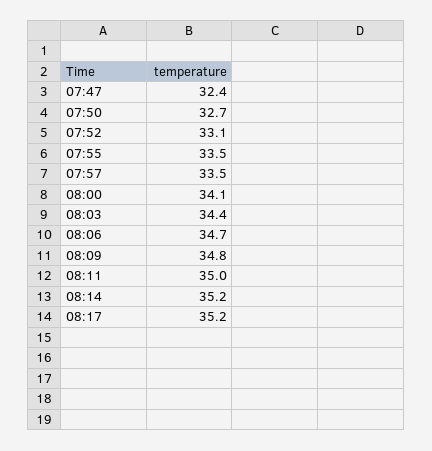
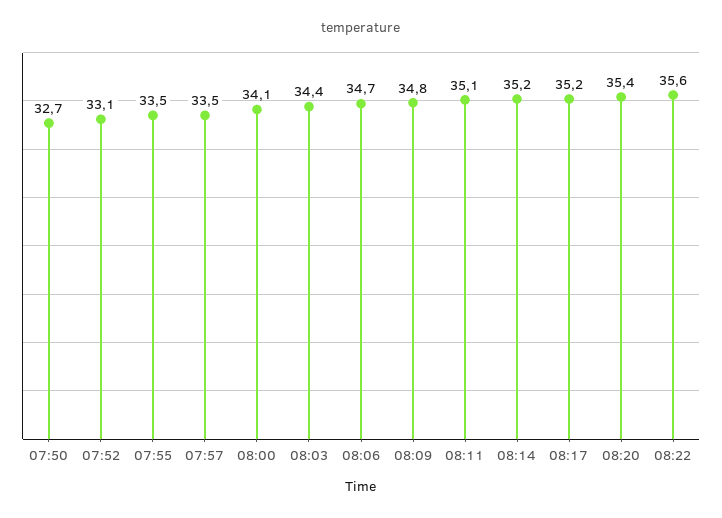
07:47: 32.4 -> none
08:11: 35 -> 35.1
08:20: none -> 35.4
08:22: none -> 35.6

